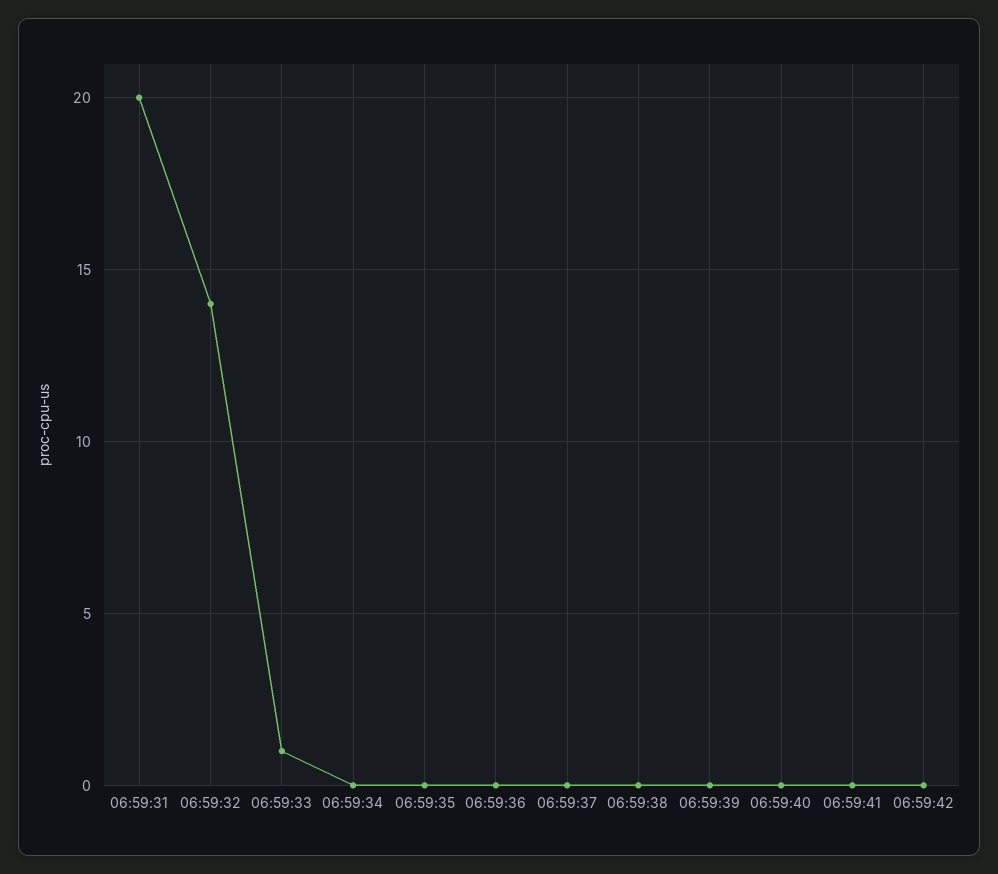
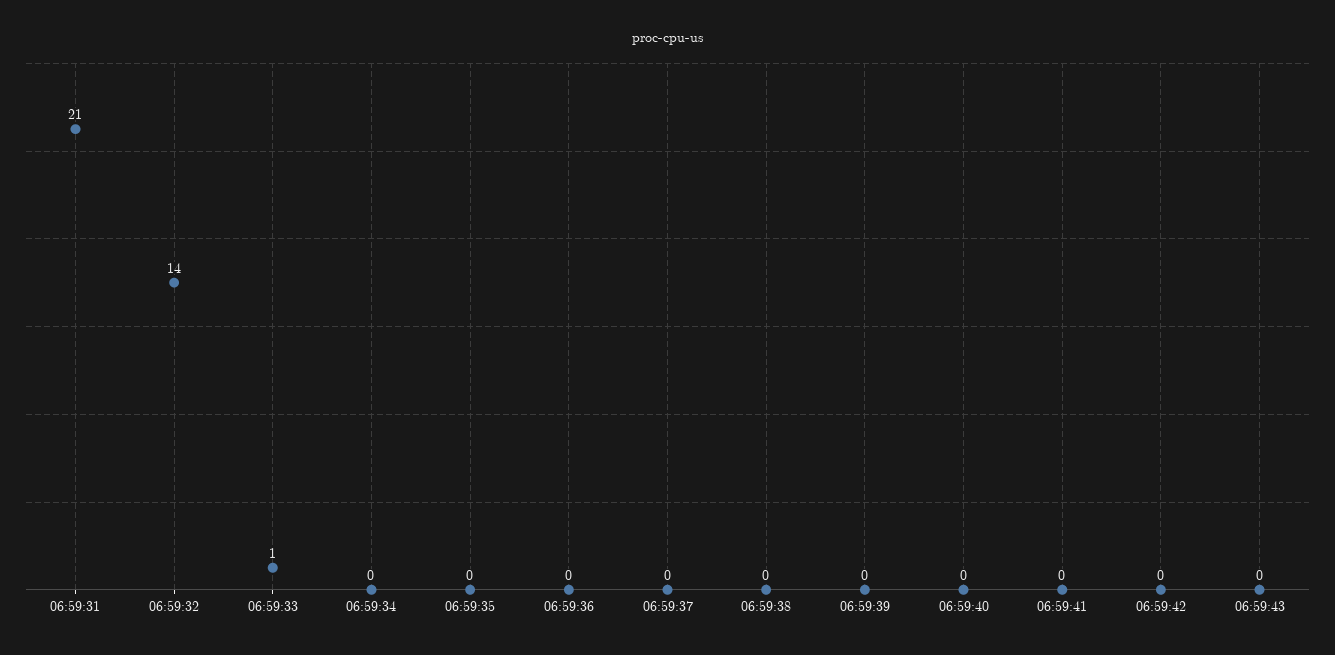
06:59:31: 20 -> 21
06:59:43: none -> 0

